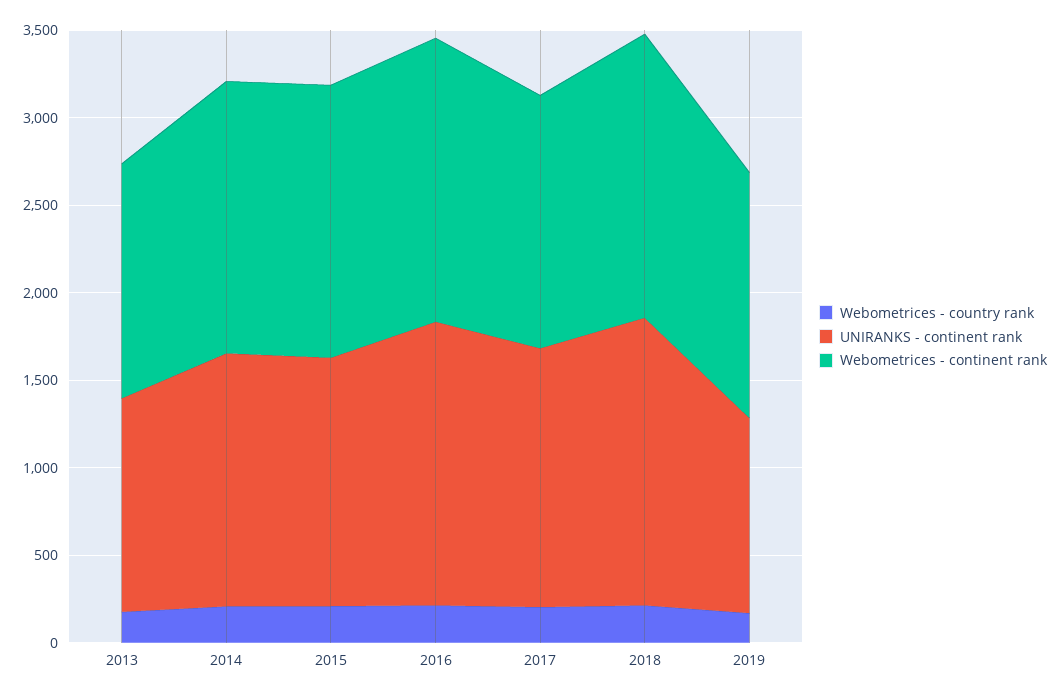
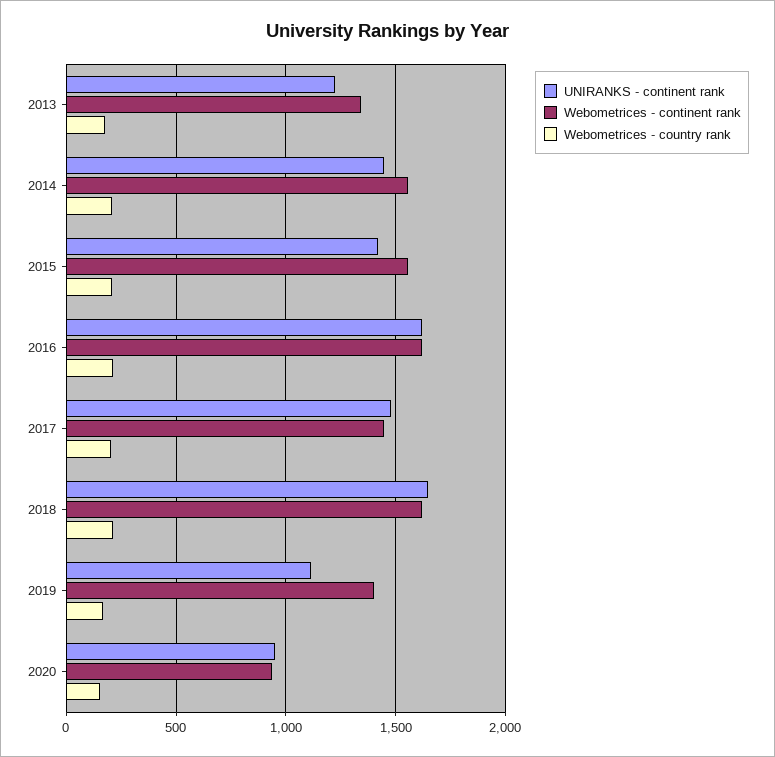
UNIRANKS - continent rank, 2020: none -> 950
Webometrices - continent rank, 2020: none -> 950
Webometrices - country rank, 2020: none -> 150

